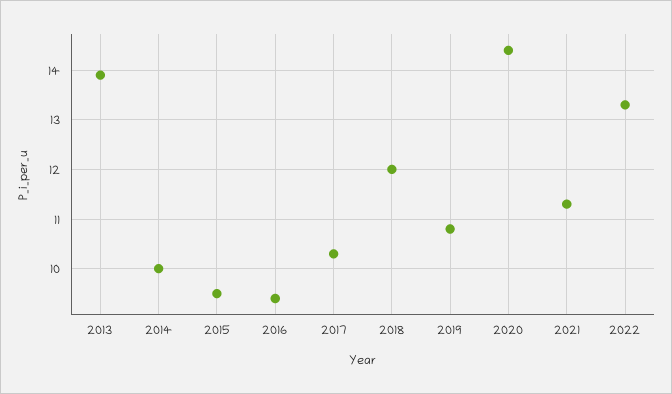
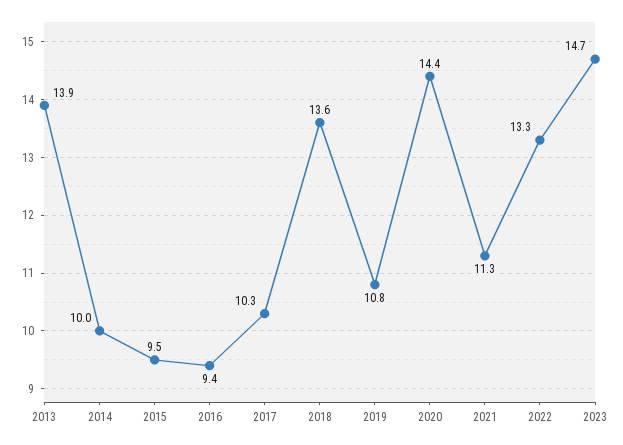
2018: 12 -> 13.6
2023: none -> 14.7

